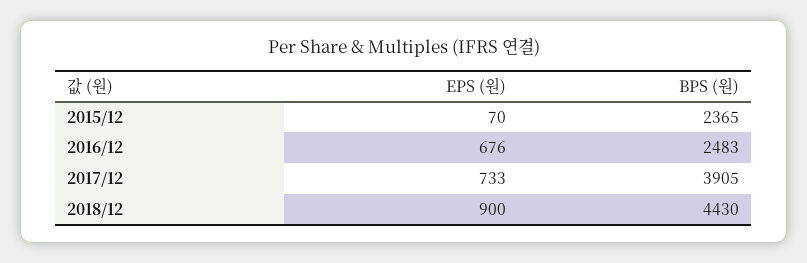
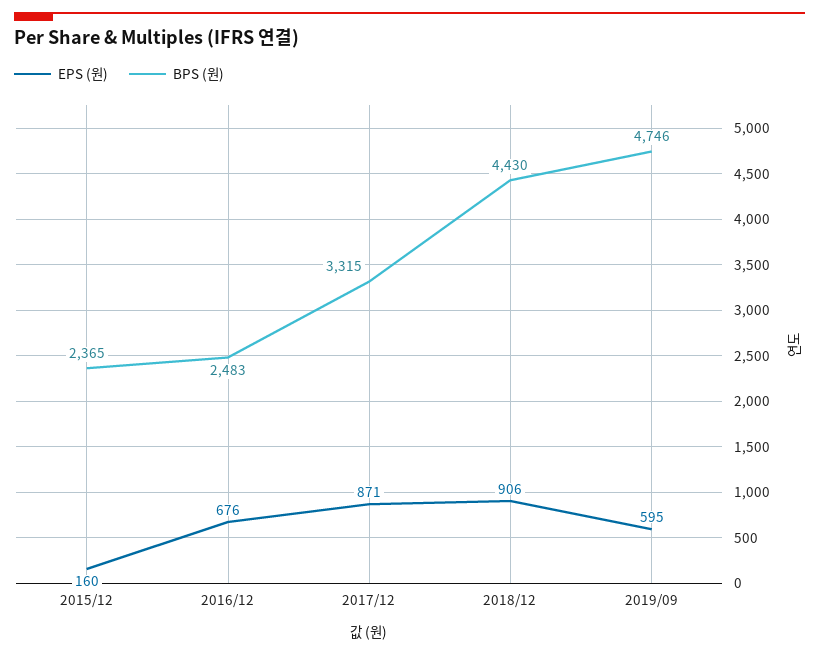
EPS (원), 2015/12: 70 -> 160
EPS (원), 2017/12: 733 -> 871
BPS (원), 2017/12: 3905 -> 3315
EPS (원), 2018/12: 900 -> 906
EPS (원), 2019/09: none -> 595
BPS (원), 2019/09: none -> 4746

